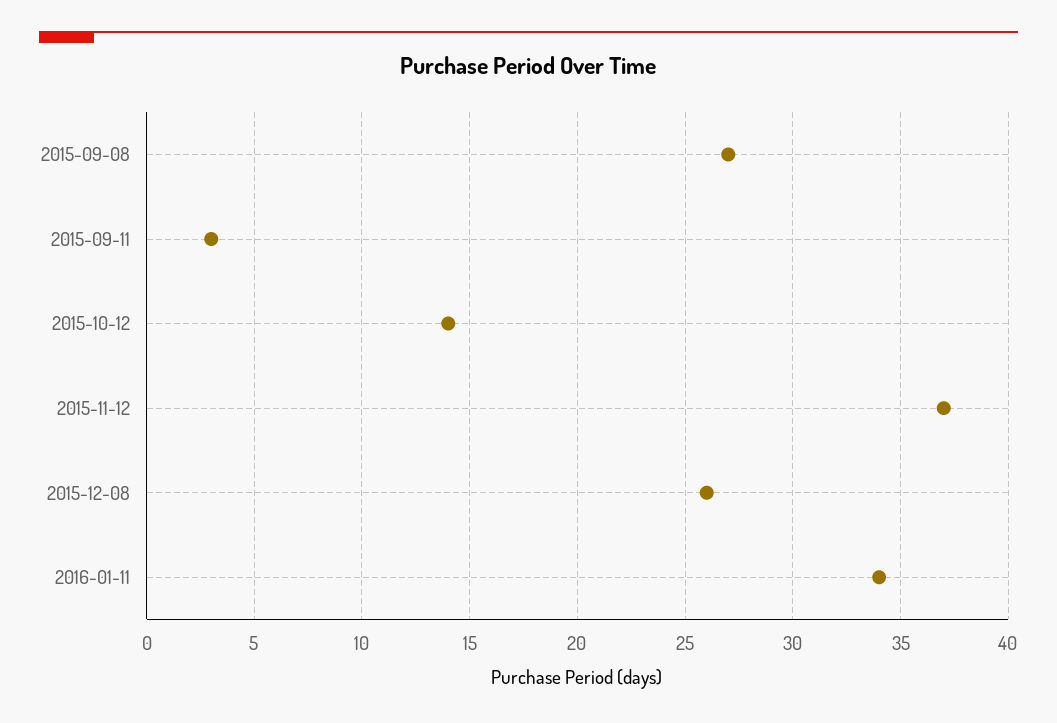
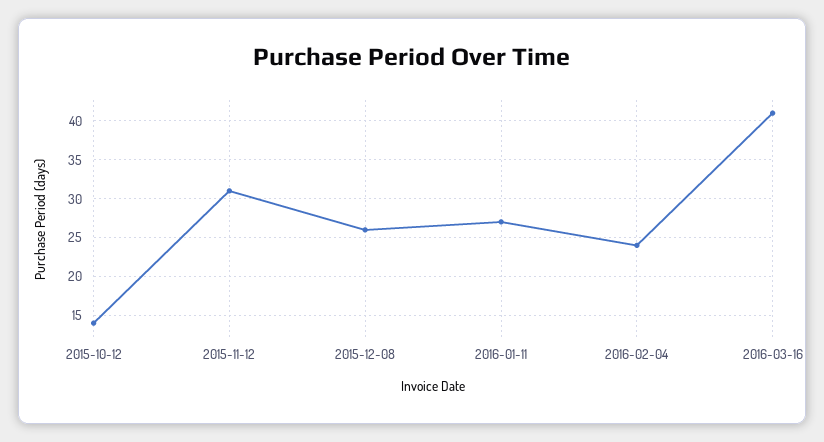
2015-09-08: 27 -> none
2015-09-11: 3 -> none
2015-11-12: 37 -> 31
2016-01-11: 34 -> 27
2016-02-04: none -> 24
2016-03-16: none -> 41

